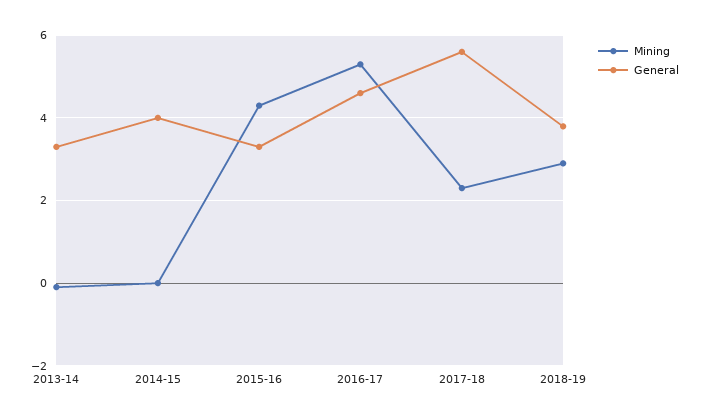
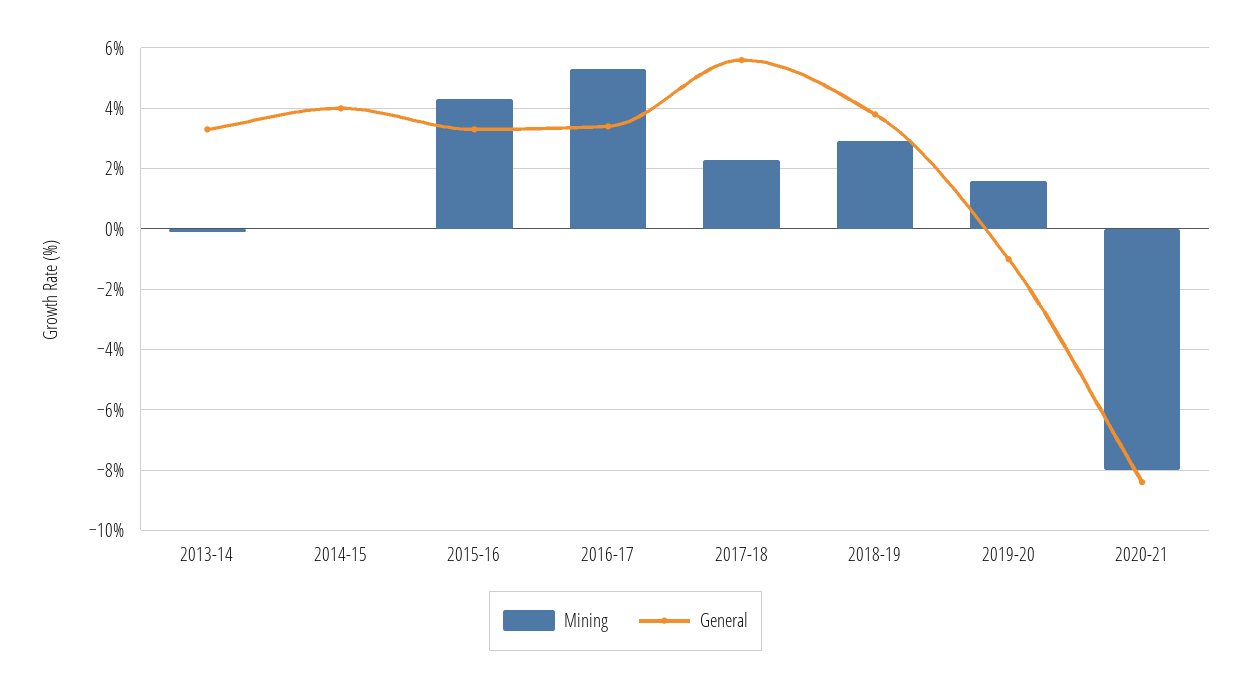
General, 2016-17: 4.5 -> 3.5
Mining, 2019-20: none -> 1.5
General, 2019-20: none -> -1
Mining, 2020-21: none -> -8
General, 2020-21: none -> -8.5

